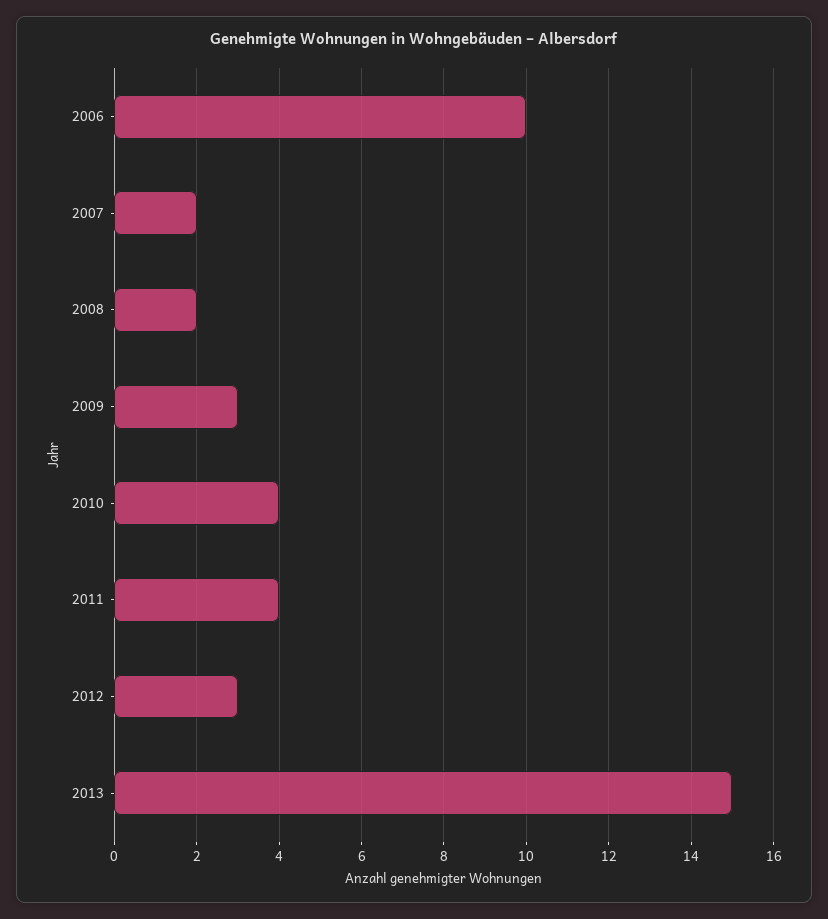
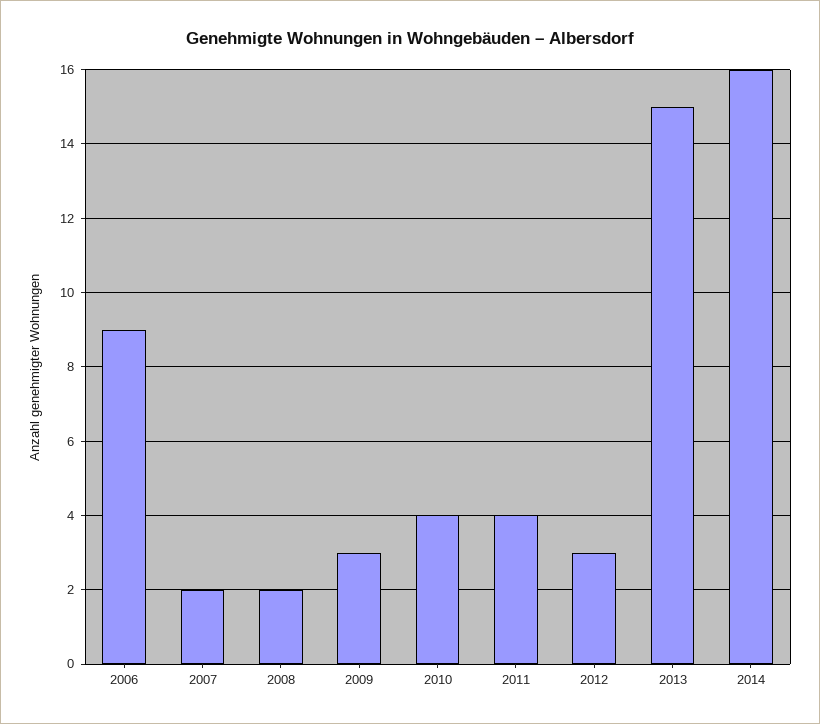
2006: 10 -> 9
2014: none -> 16

